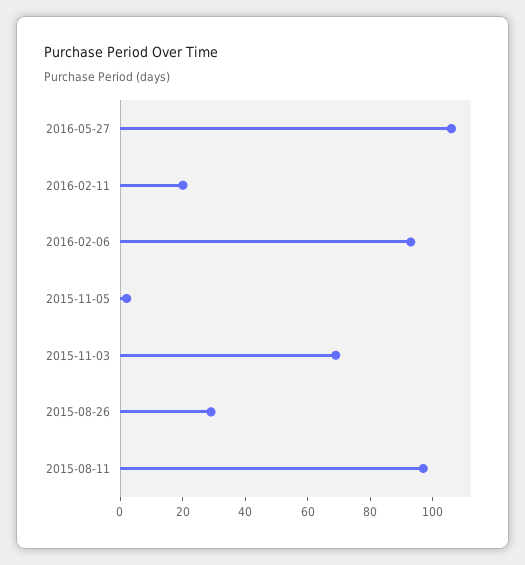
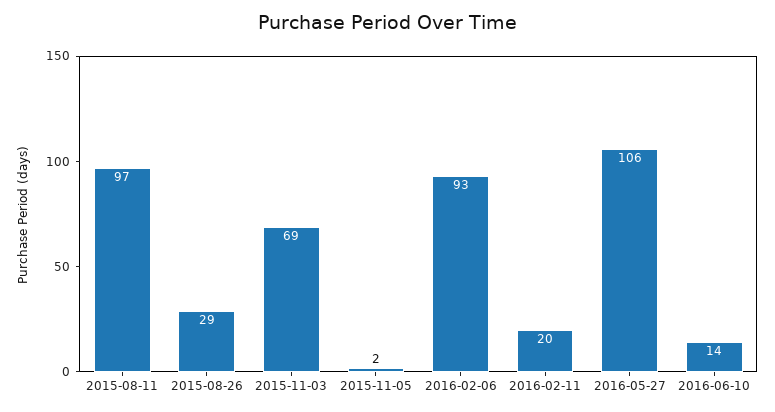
2016-06-10: none -> 14

